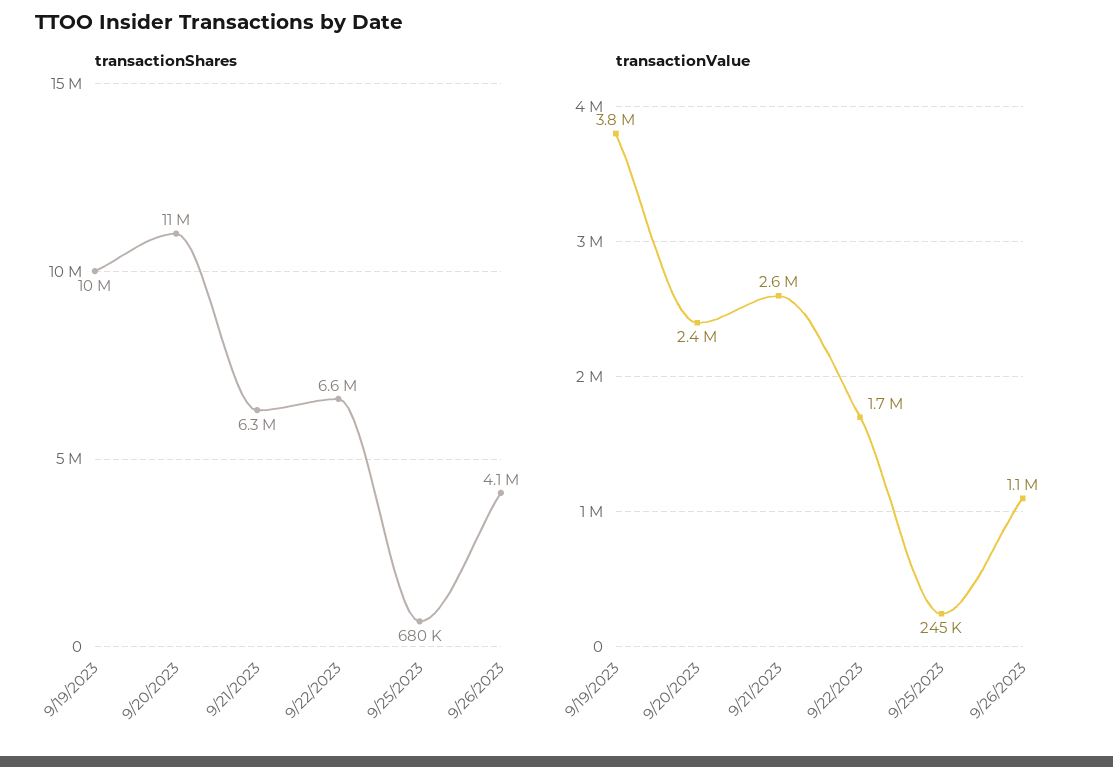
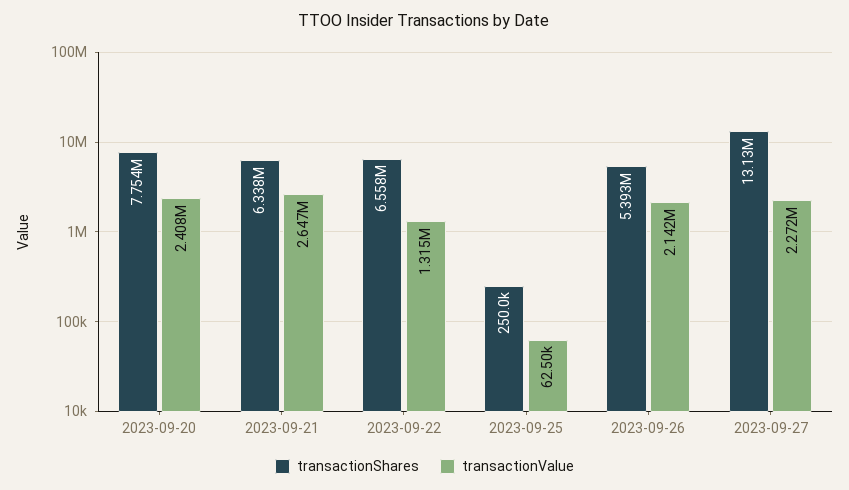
transactionShares, 9/19/2023: 10000000 -> none
transactionShares, 9/20/2023: 11000000 -> 7754000
transactionShares, 9/25/2023: 680000 -> 250000
transactionShares, 9/26/2023: 4100000 -> 5393000
transactionValue, 9/19/2023: 3800000 -> none
transactionValue, 9/22/2023: 1700000 -> 1315000
transactionValue, 9/25/2023: 245000 -> 62500
transactionValue, 9/26/2023: 1100000 -> 2142000
transactionShares, 2023-09-27: none -> 13130000
transactionValue, 2023-09-27: none -> 2272000

